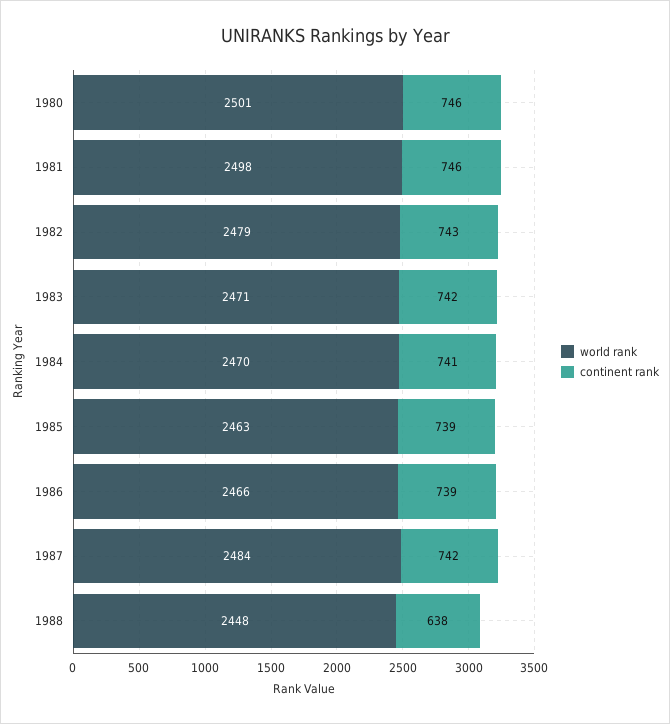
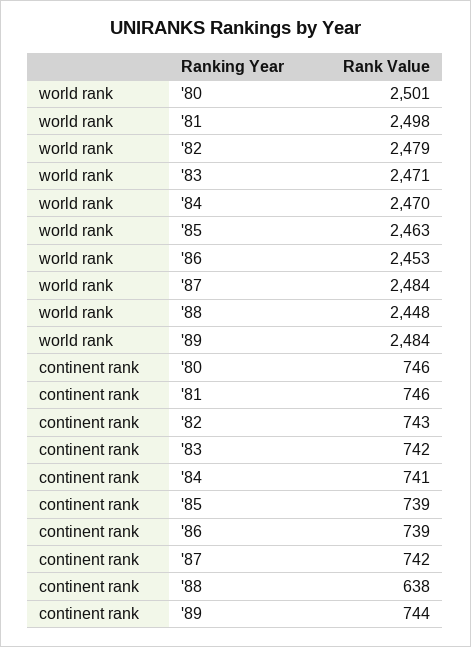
world rank, 1986: 2466 -> 2453
world rank, '89: none -> 2484
continent rank, '89: none -> 744

